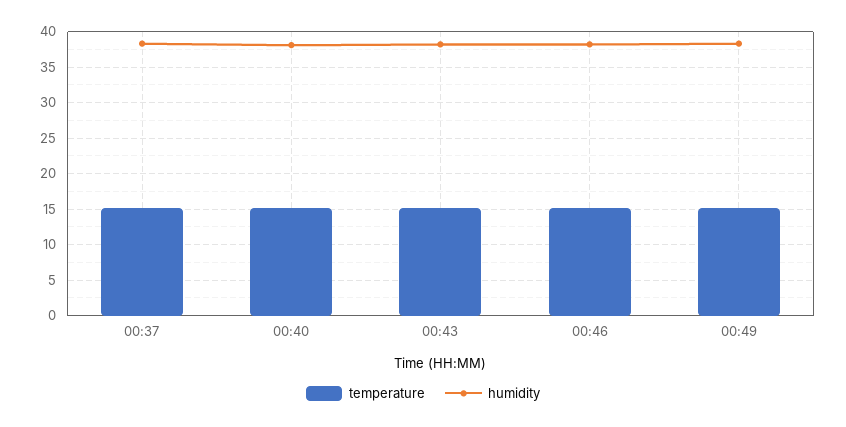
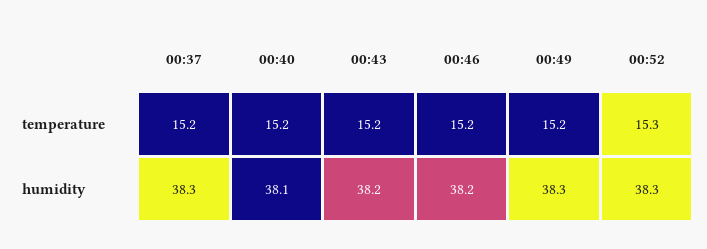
temperature, 00:52: none -> 15.3
humidity, 00:52: none -> 38.3

